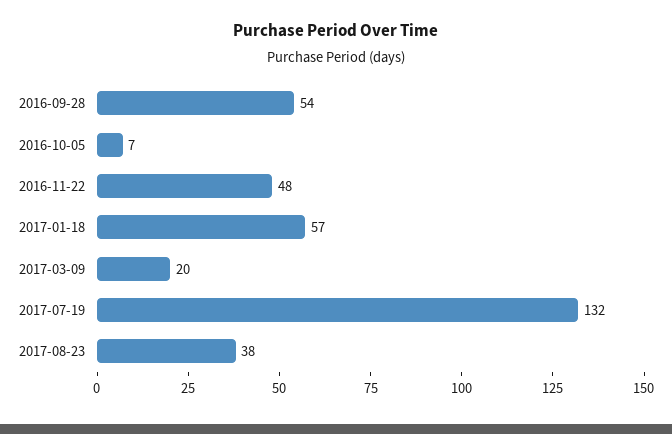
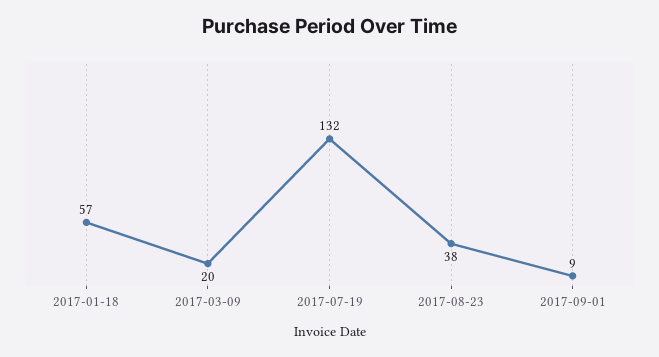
2016-09-28: 54 -> none
2016-10-05: 7 -> none
2016-11-22: 48 -> none
2017-09-01: none -> 9

